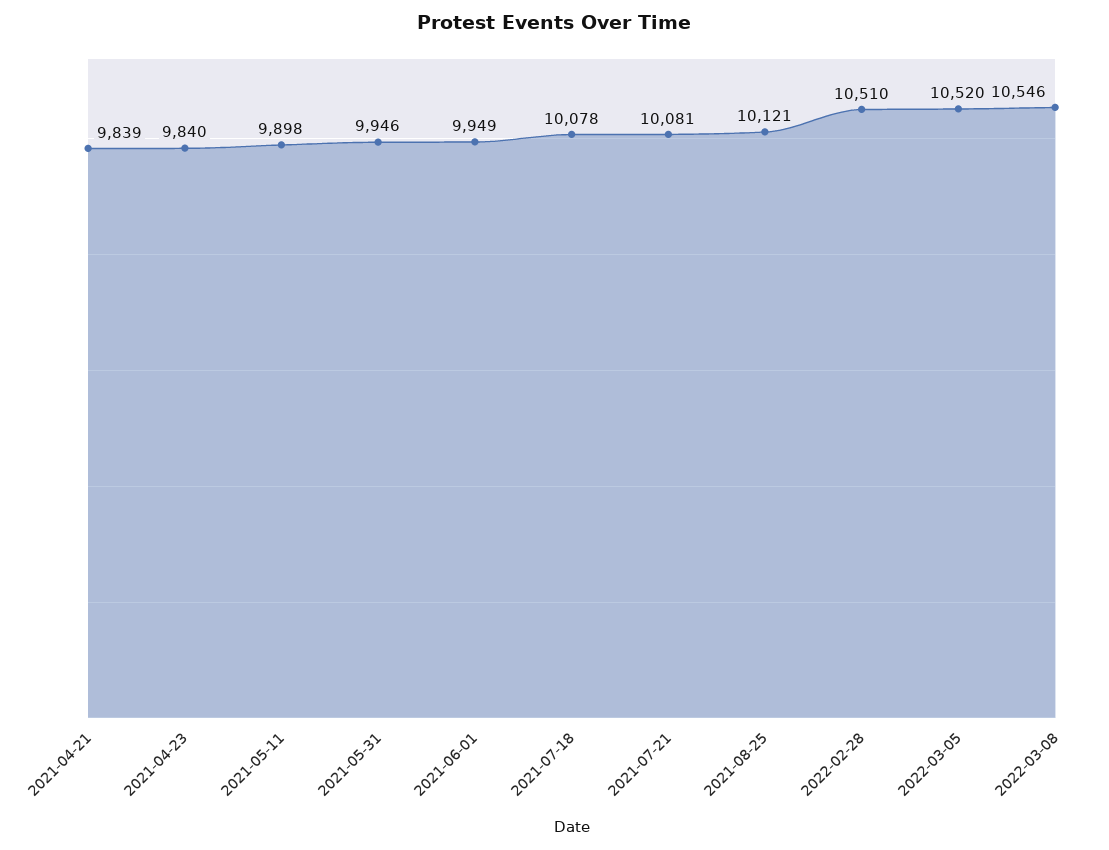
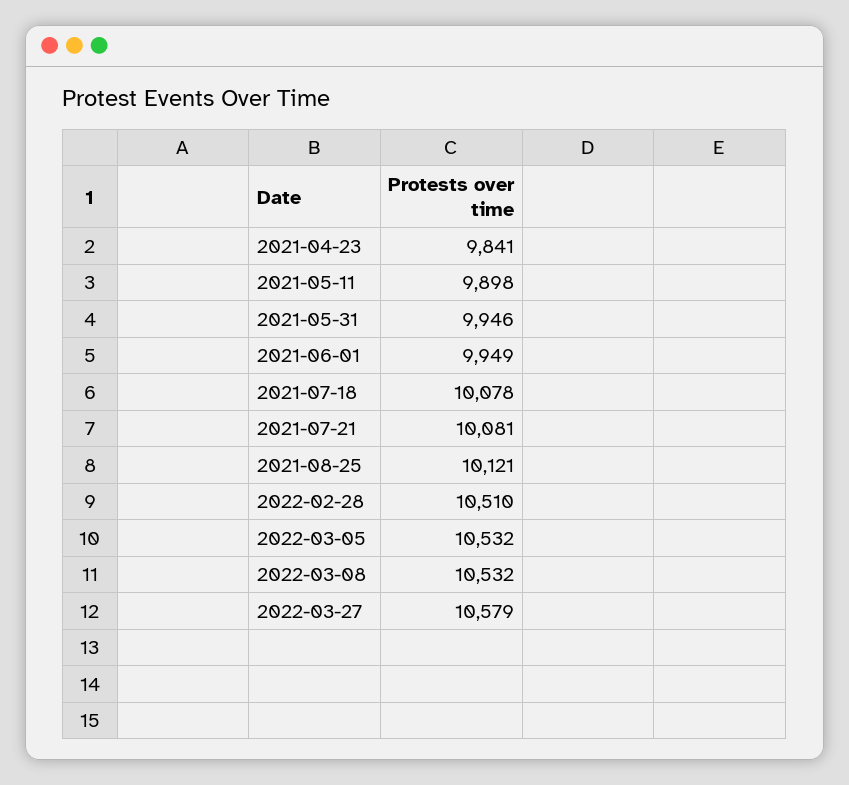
2021-04-21: 9839 -> none
2021-04-23: 9840 -> 9841
2022-03-05: 10520 -> 10532
2022-03-08: 10546 -> 10532
2022-03-27: none -> 10579

